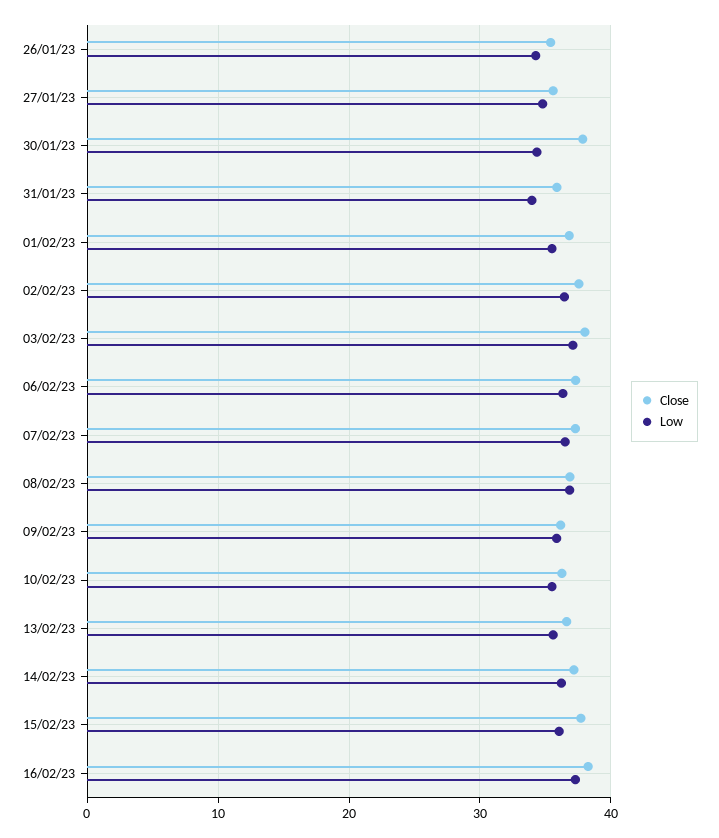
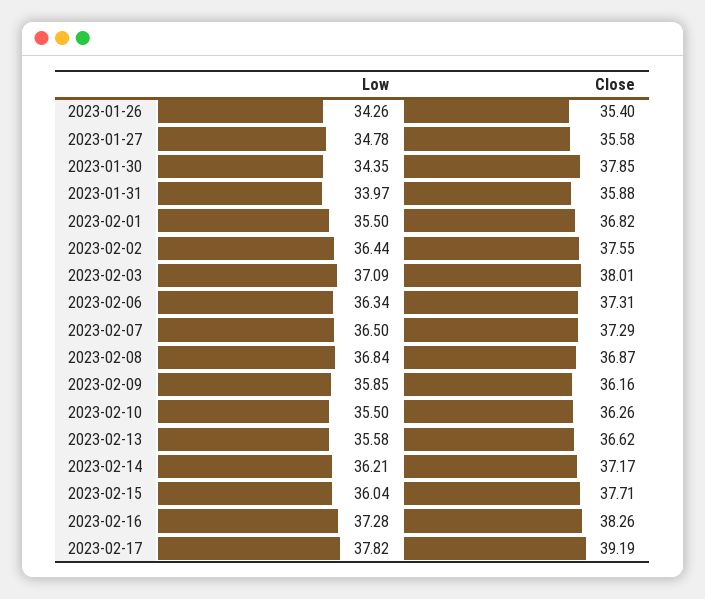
Low, 2023-02-17: none -> 37.82
Close, 2023-02-17: none -> 39.19

